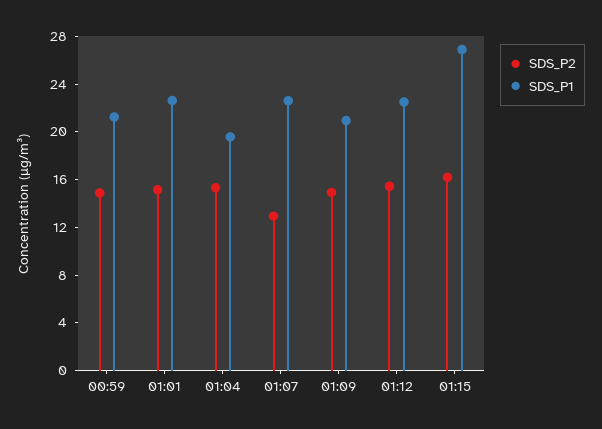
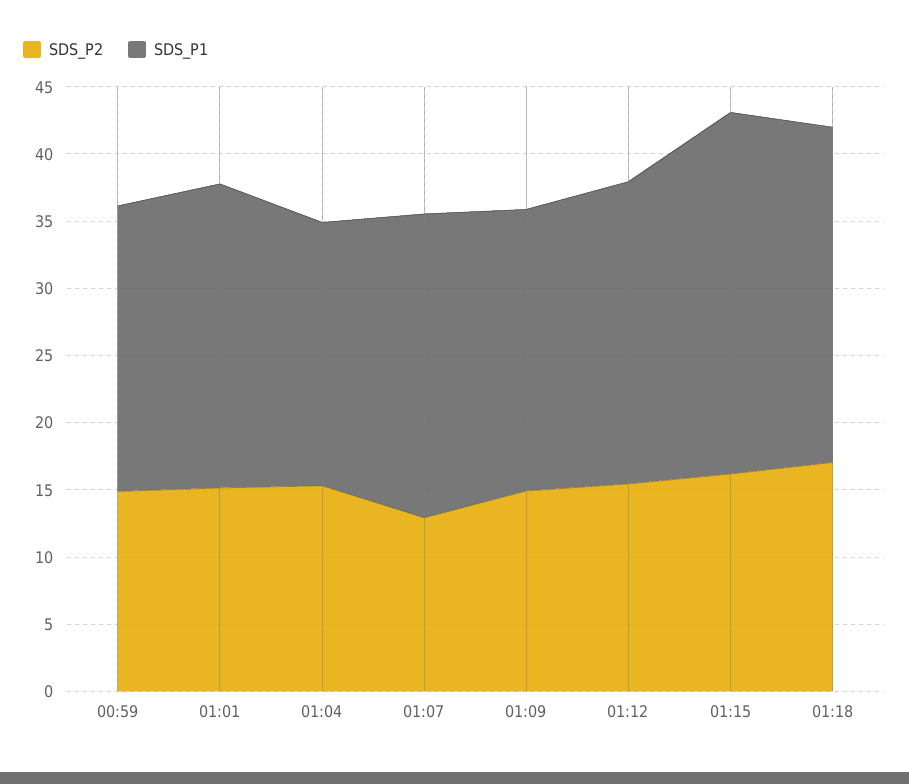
SDS_P2, 01:18: none -> 17
SDS_P1, 01:18: none -> 25

